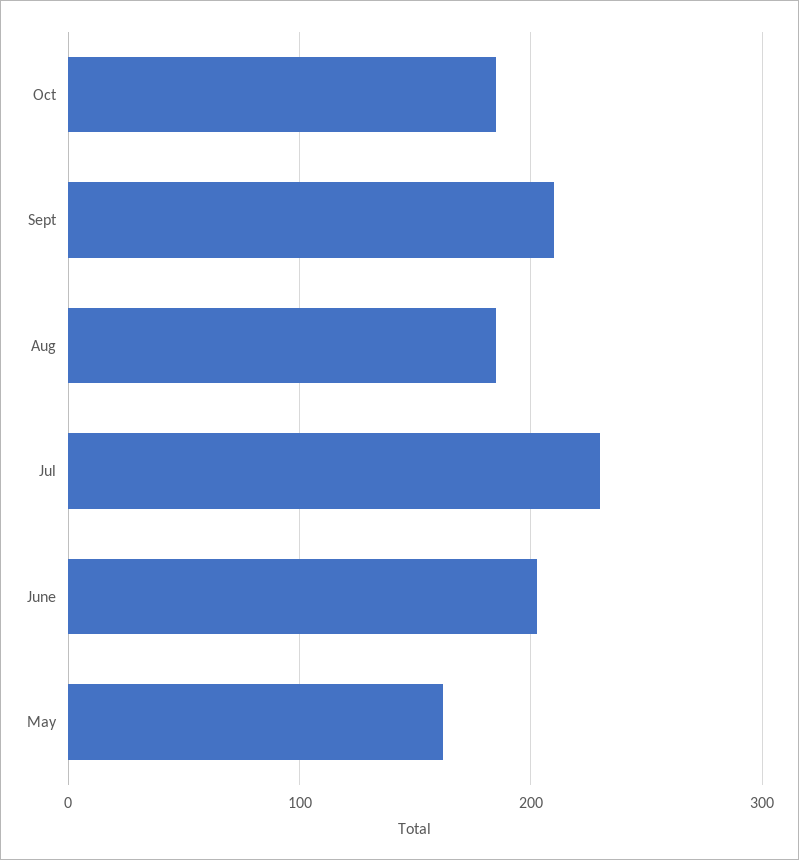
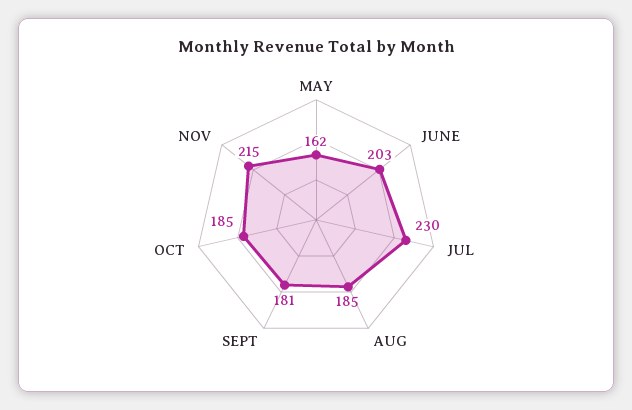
Sept: 210 -> 181
NOV: none -> 215

